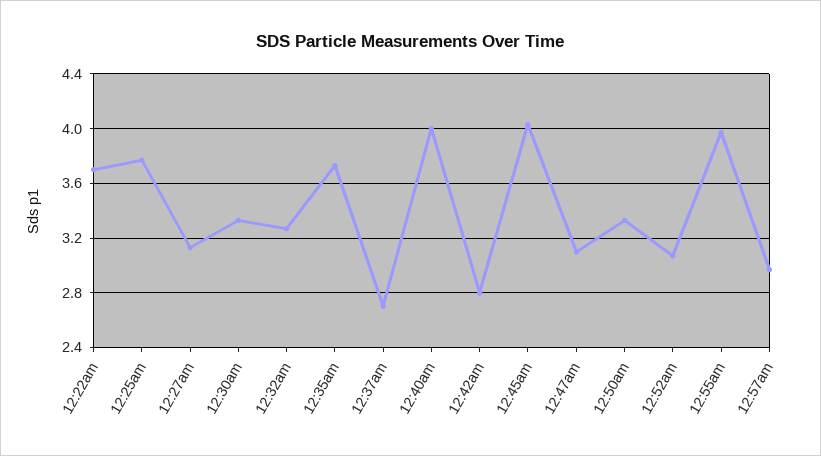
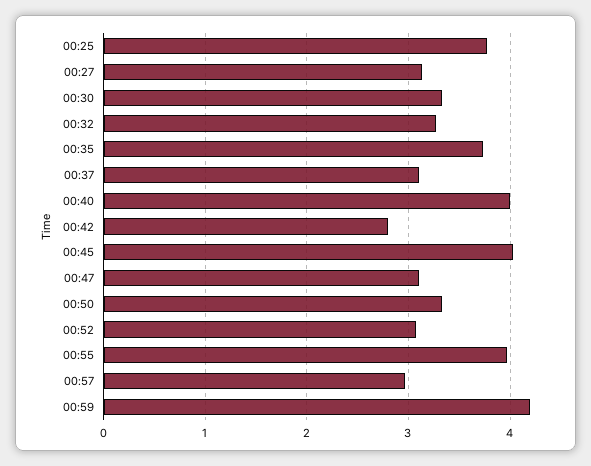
12:22am: 3.7 -> none
12:37am: 2.7 -> 3.1
00:59: none -> 4.2

